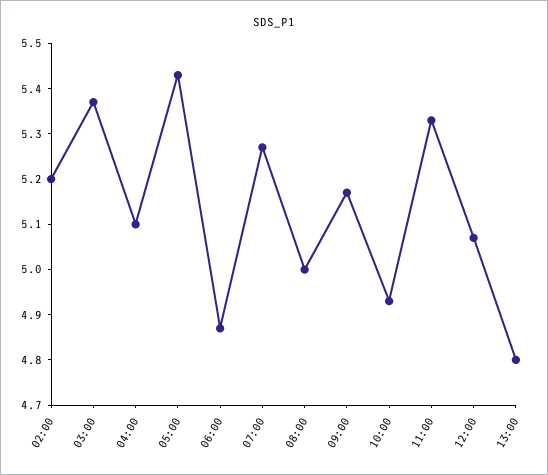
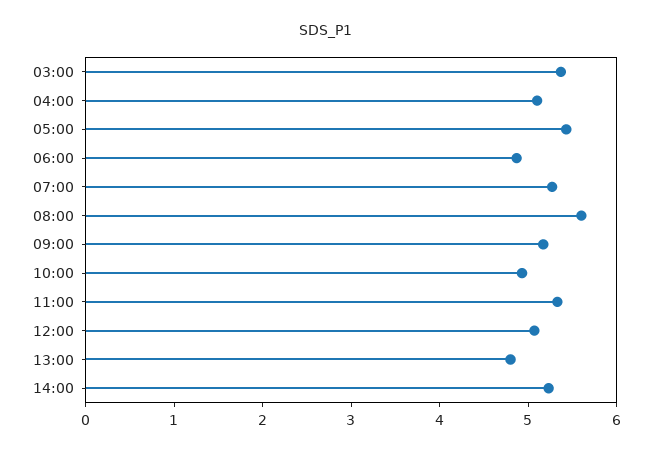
02:00: 5.2 -> none
08:00: 5 -> 5.6
14:00: none -> 5.2

